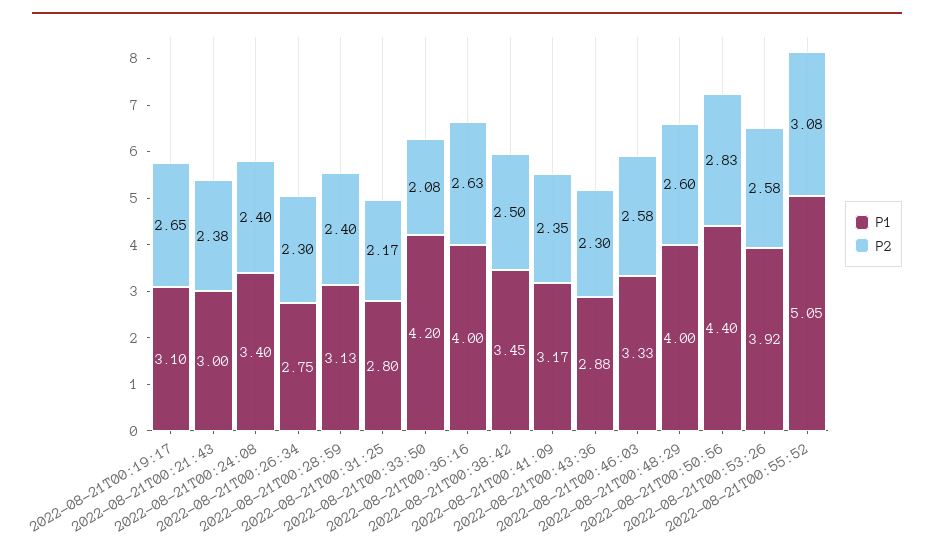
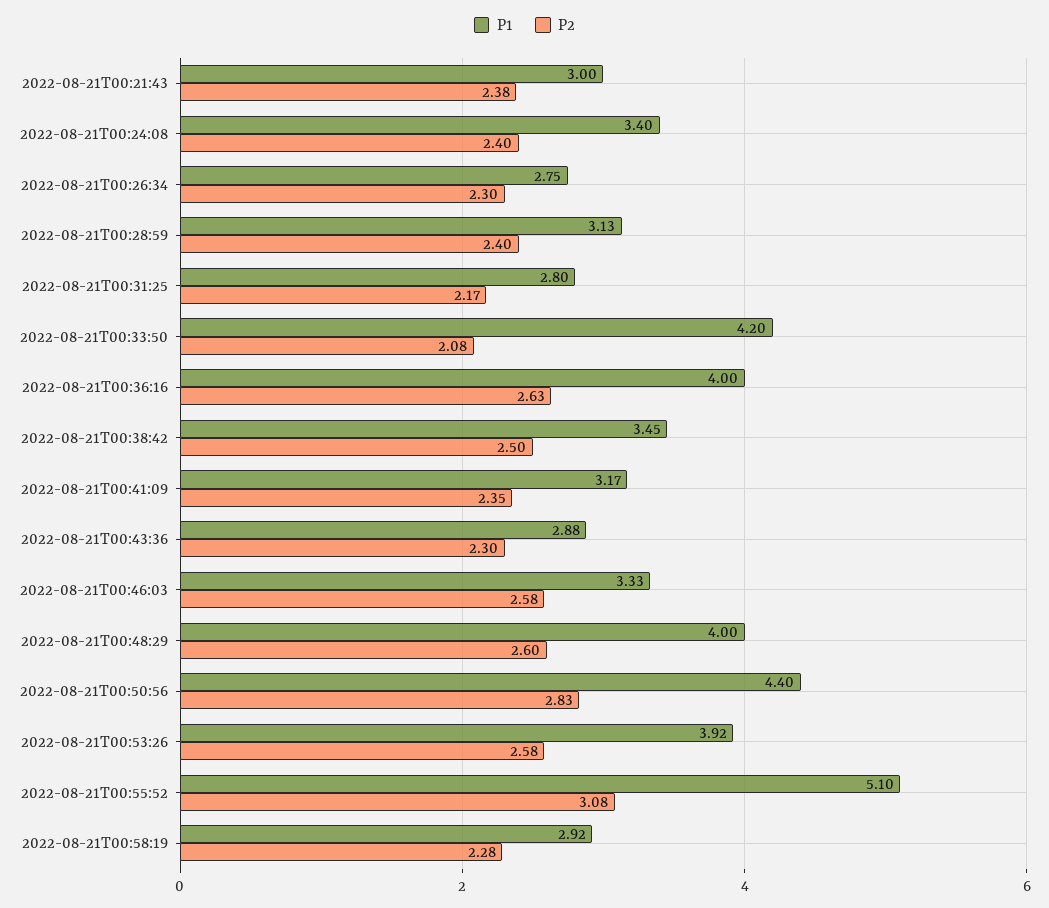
P1, 2022-08-21T00:19:17: 3.1 -> none
P2, 2022-08-21T00:19:17: 2.65 -> none
P1, 2022-08-21T00:55:52: 5.05 -> 5.1
P1, 2022-08-21T00:58:19: none -> 2.92
P2, 2022-08-21T00:58:19: none -> 2.28

